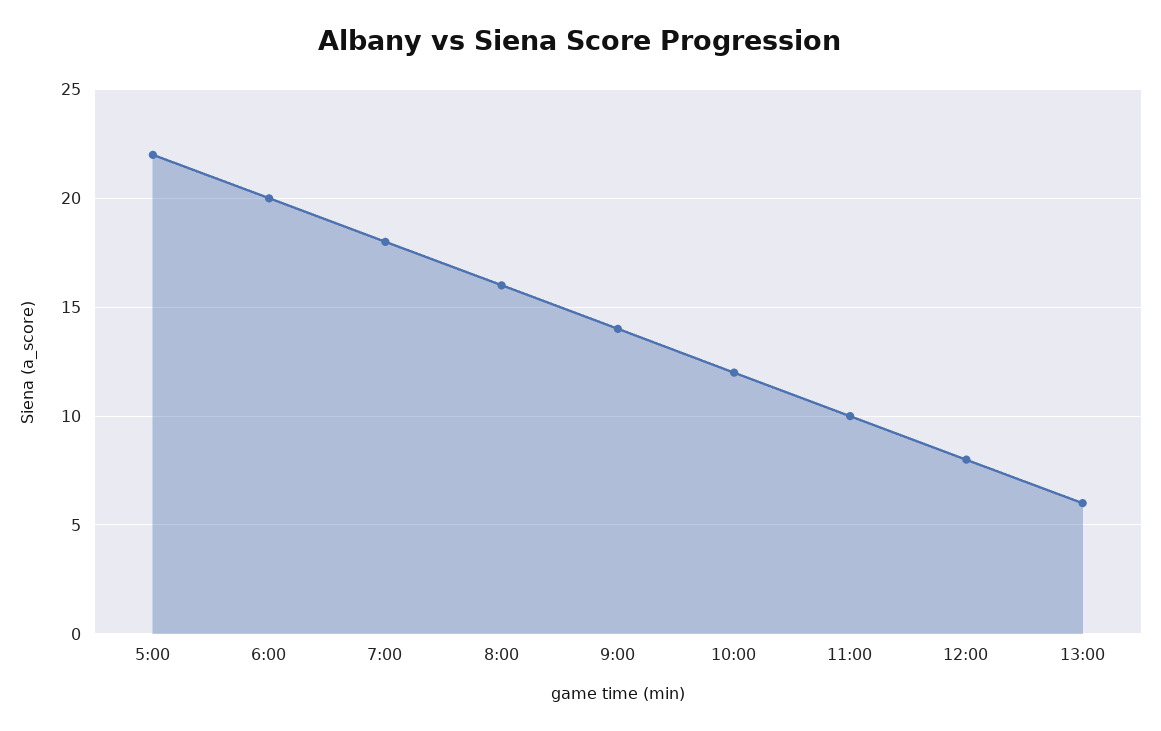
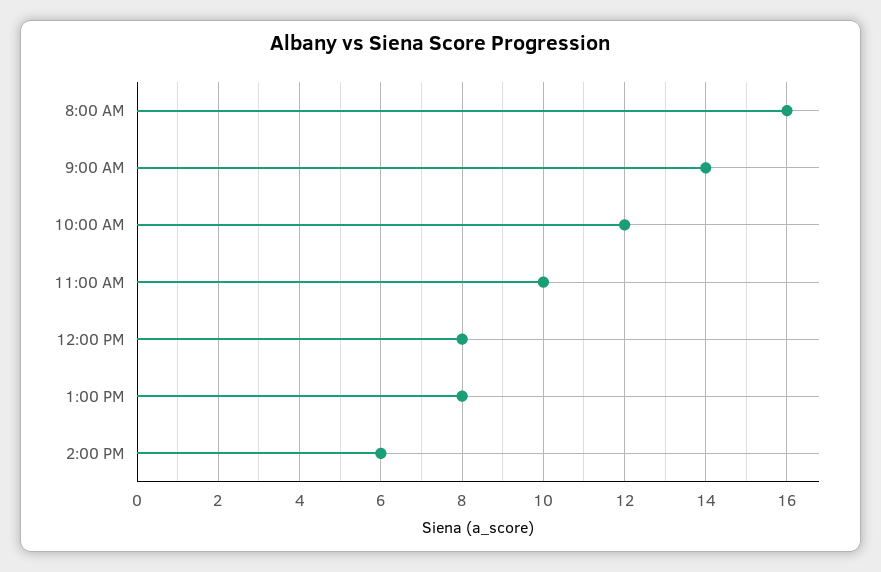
5:00: 22 -> none
6:00: 20 -> none
7:00: 18 -> none
13:00: 6 -> 8
2:00 PM: none -> 6

